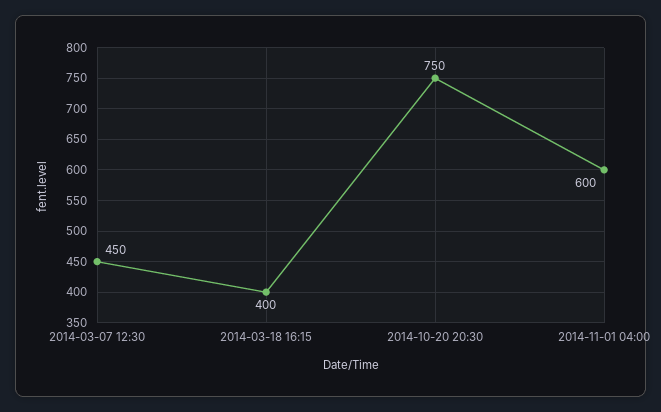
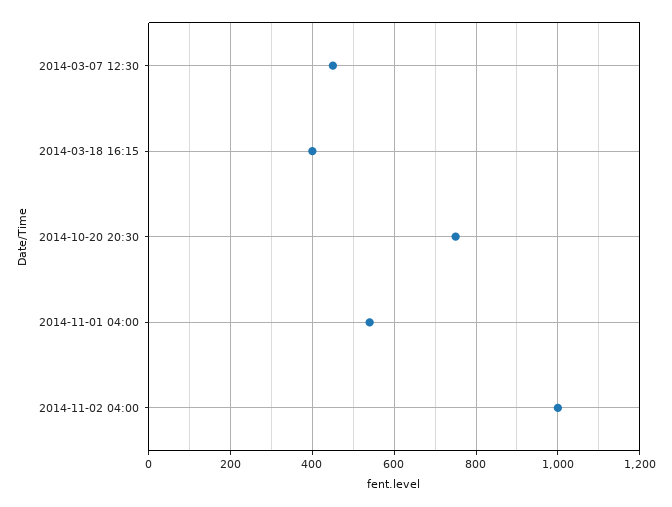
2014-11-01 04:00: 600 -> 540
2014-11-02 04:00: none -> 1000

